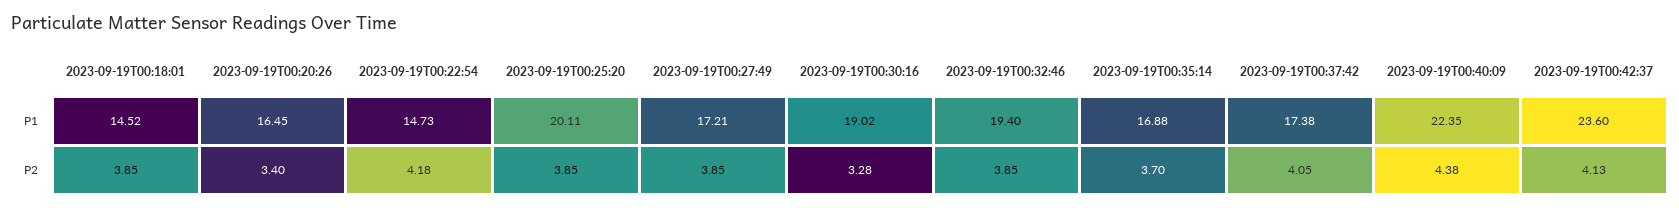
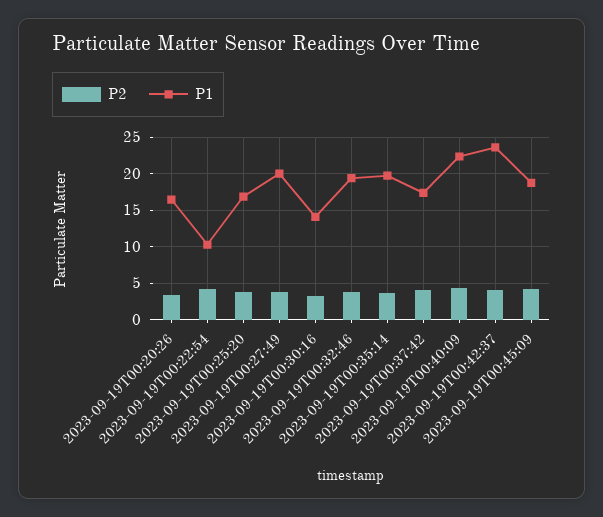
P1, 2023-09-19T00:18:01: 14.52 -> none
P1, 2023-09-19T00:22:54: 14.73 -> 10
P1, 2023-09-19T00:25:20: 20.11 -> 17
P1, 2023-09-19T00:27:49: 17.21 -> 20
P1, 2023-09-19T00:30:16: 19.02 -> 14
P1, 2023-09-19T00:35:14: 16.88 -> 20
P2, 2023-09-19T00:18:01: 3.85 -> none
P2, 2023-09-19T00:45:09: none -> 4
P1, 2023-09-19T00:45:09: none -> 19

